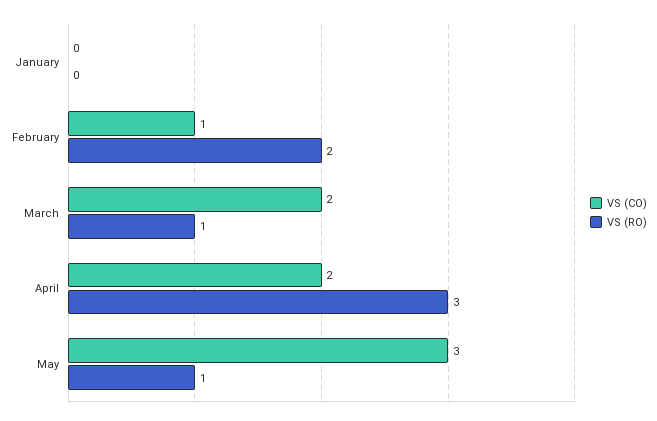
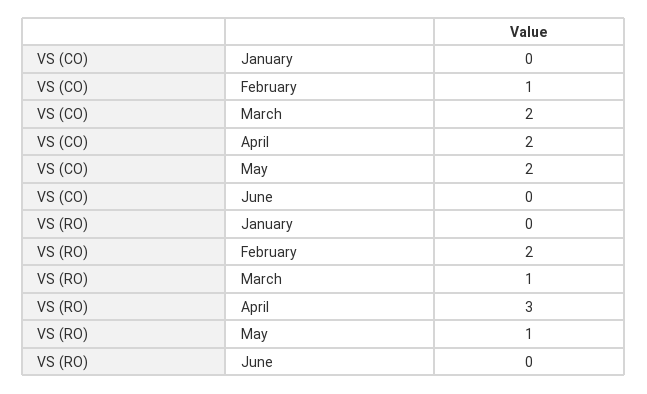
VS (CO), May: 3 -> 2
VS (CO), June: none -> 0
VS (RO), June: none -> 0

